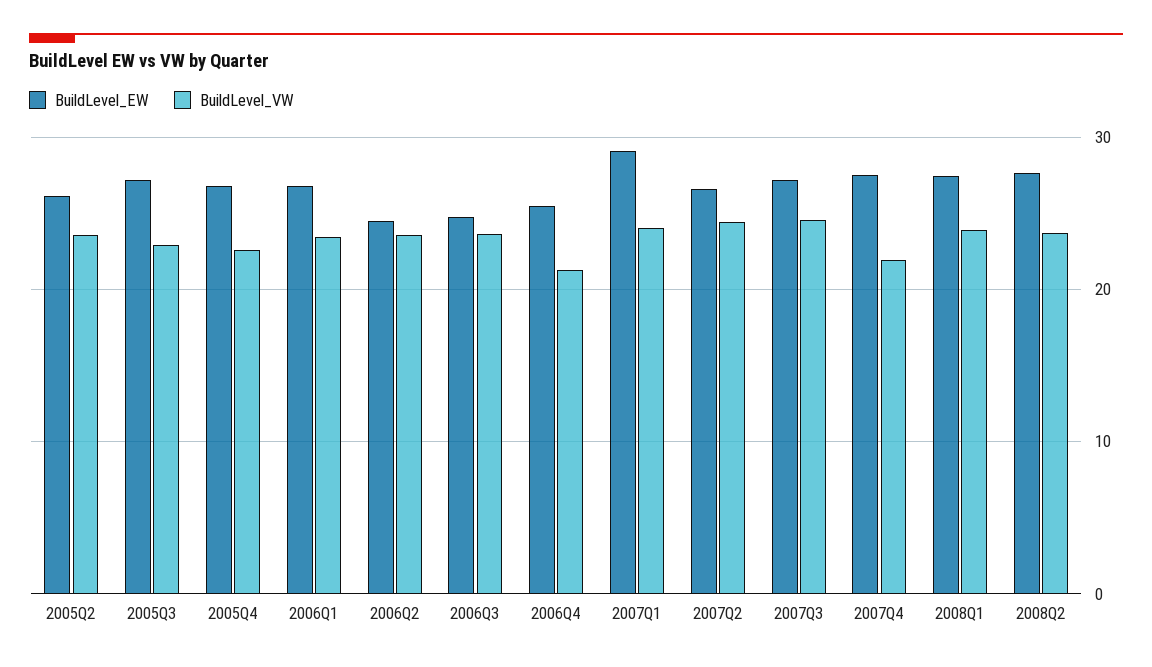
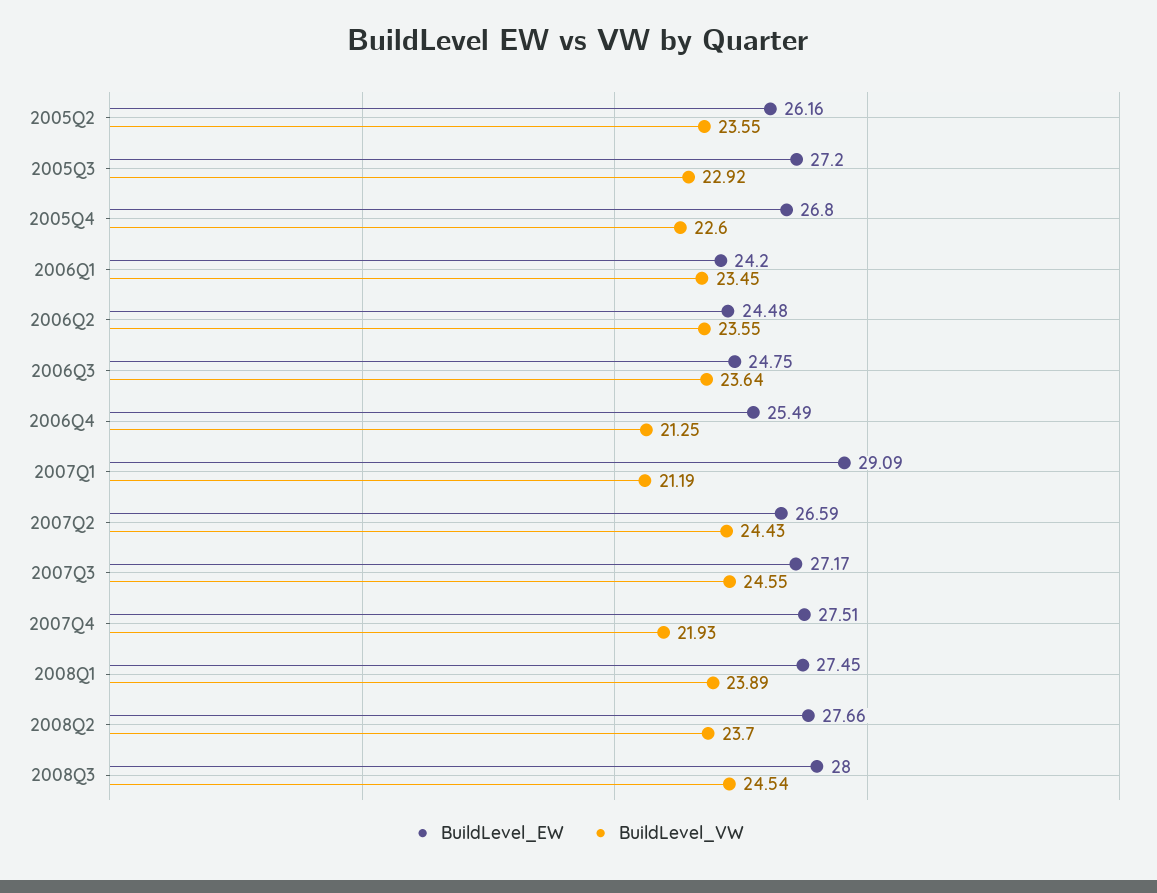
BuildLevel_EW, 2006Q1: 27 -> 24.2
BuildLevel_VW, 2007Q1: 24 -> 21.19
BuildLevel_EW, 2008Q3: none -> 28
BuildLevel_VW, 2008Q3: none -> 24.54

